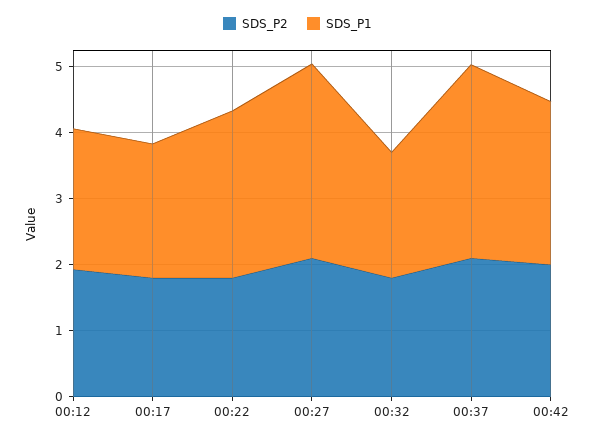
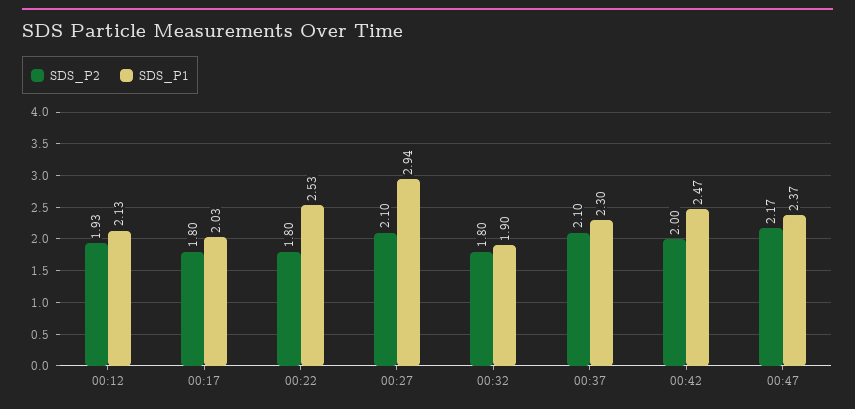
SDS_P1, 00:37: 3 -> 2.3
SDS_P2, 00:47: none -> 2.17
SDS_P1, 00:47: none -> 2.37

